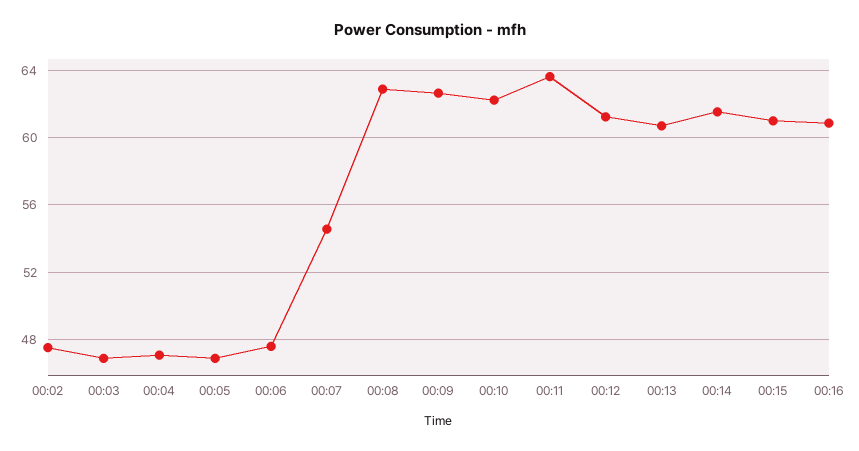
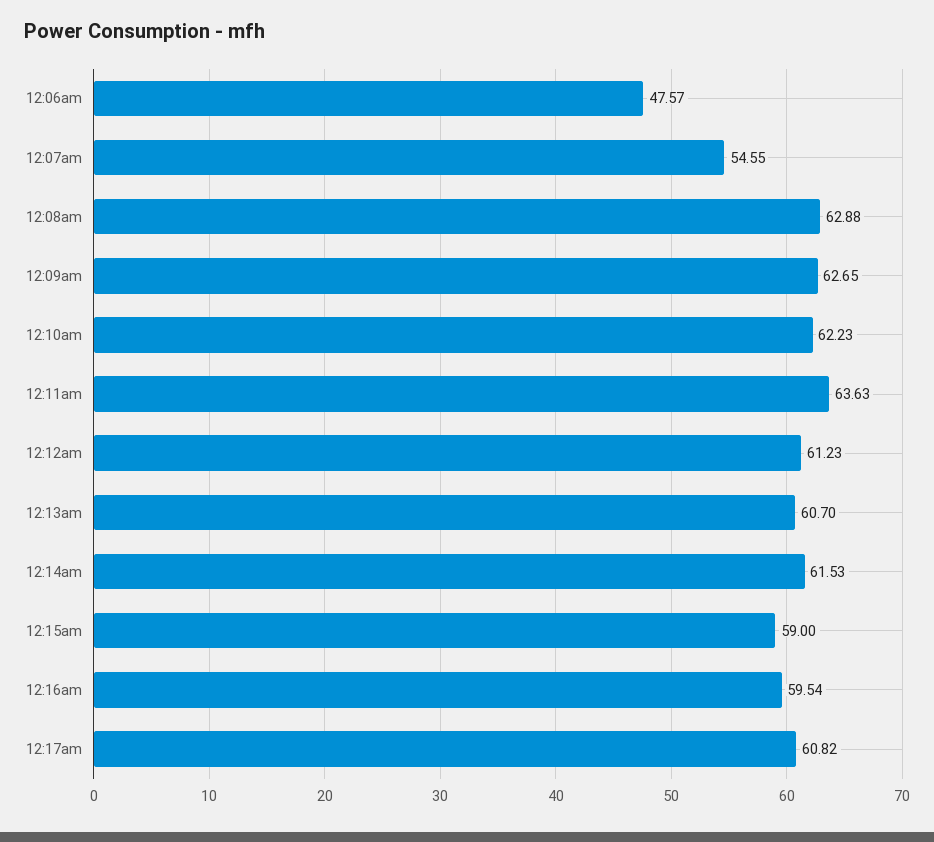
00:02: 47.5 -> none
00:03: 47 -> none
00:04: 47 -> none
00:05: 47 -> none
00:15: 61 -> 59
00:16: 61 -> 59.54
12:17am: none -> 60.82

